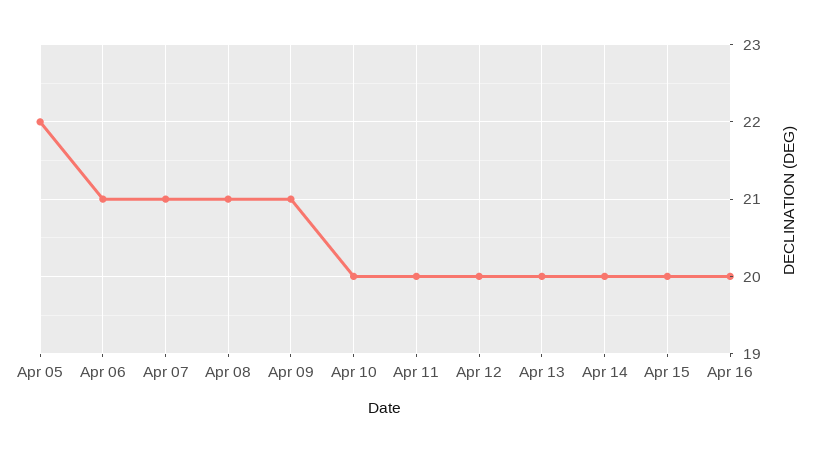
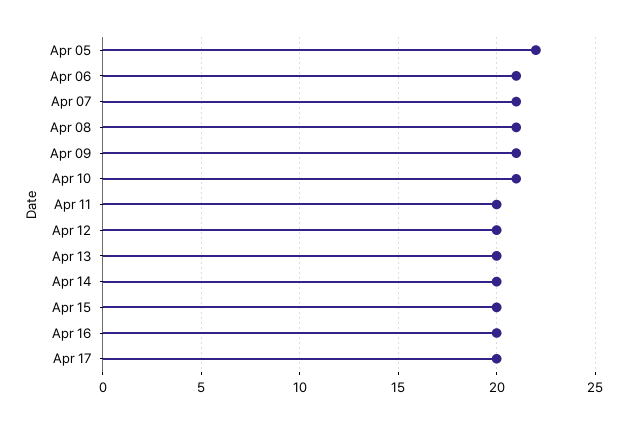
Apr 10: 20 -> 21
Apr 17: none -> 20

